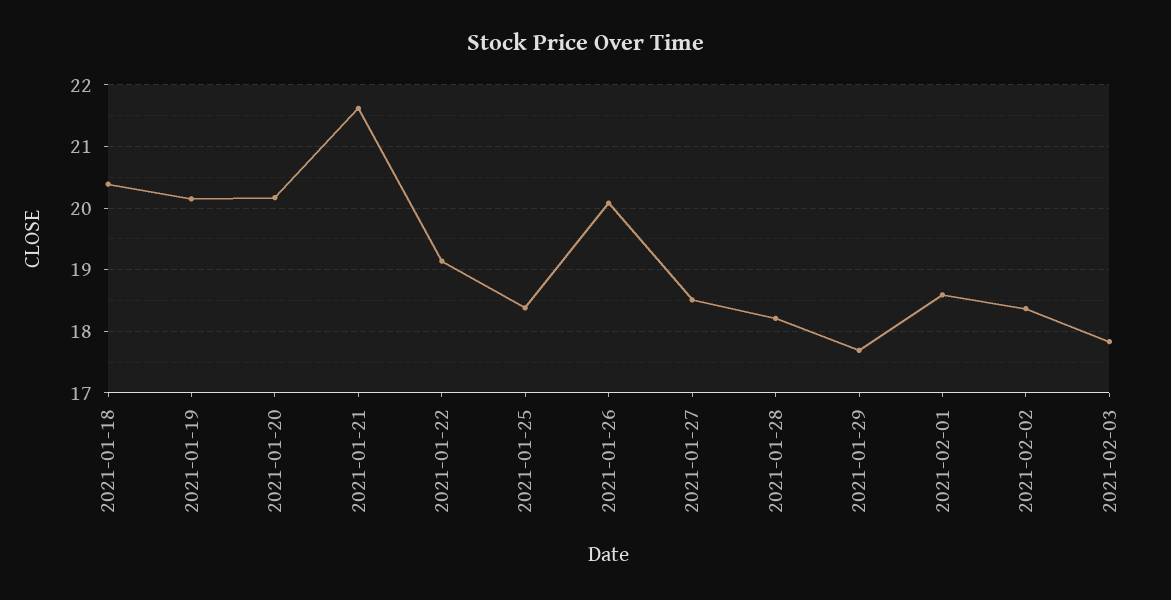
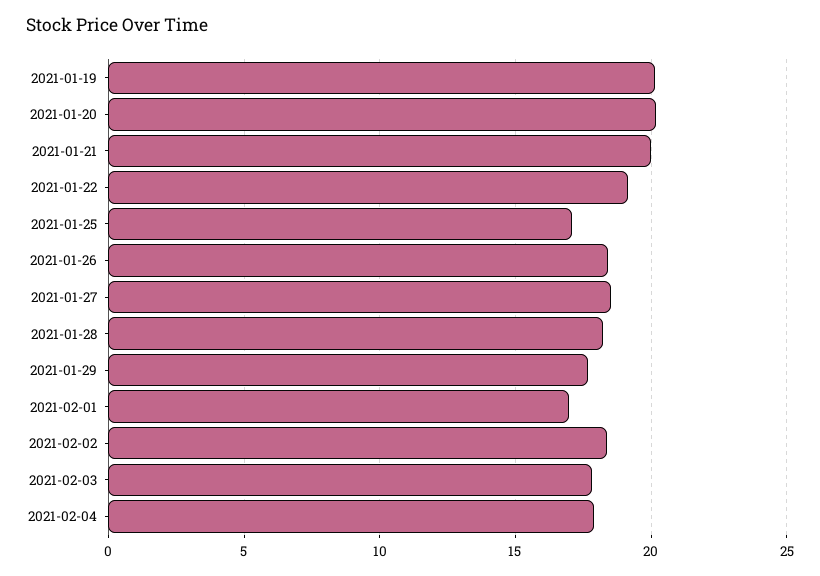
2021-01-18: 20.4 -> none
2021-01-21: 21.6 -> 20
2021-01-25: 18.4 -> 17
2021-01-26: 20.1 -> 18.5
2021-02-01: 18.6 -> 17
2021-02-04: none -> 18

